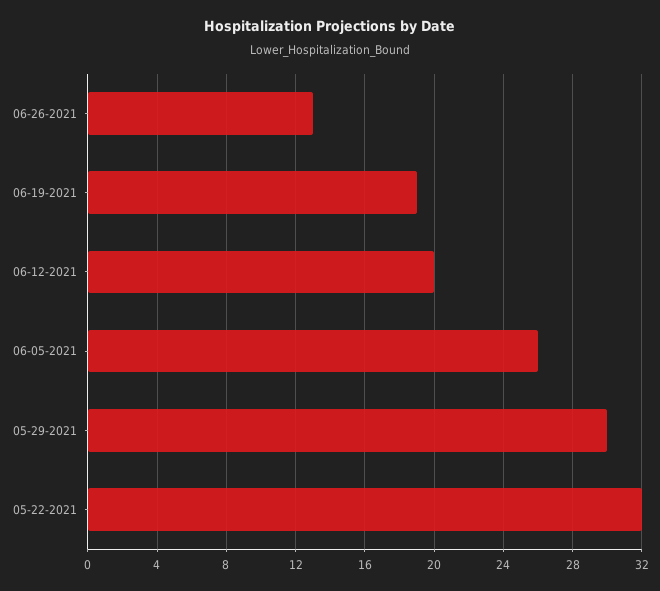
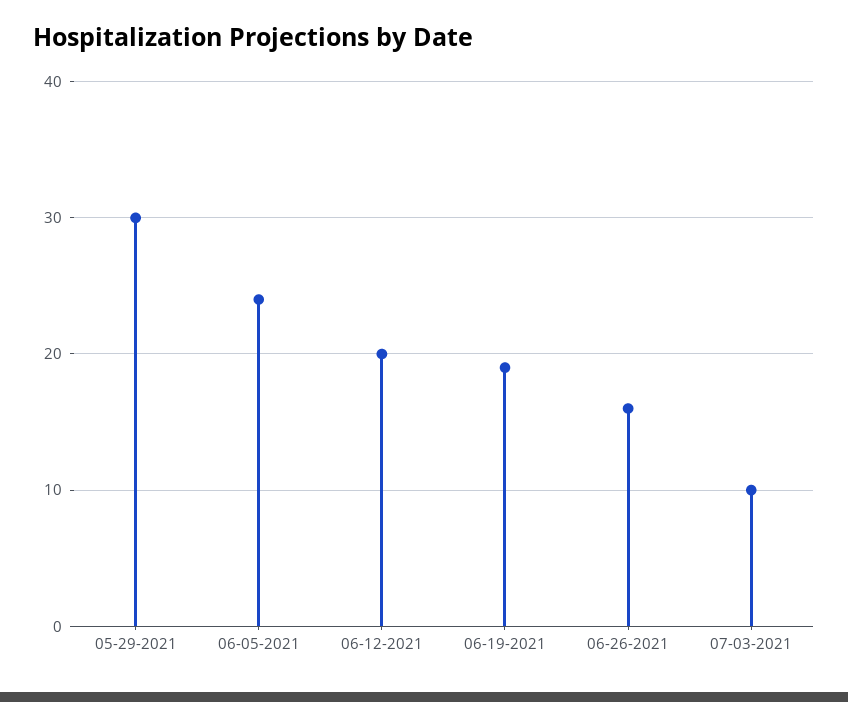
06-26-2021: 13 -> 16
06-05-2021: 26 -> 24
05-22-2021: 32 -> none
07-03-2021: none -> 10

